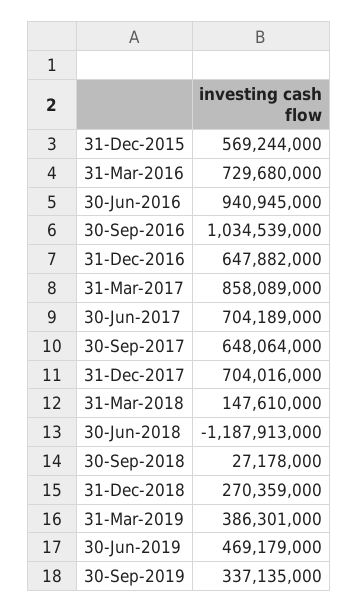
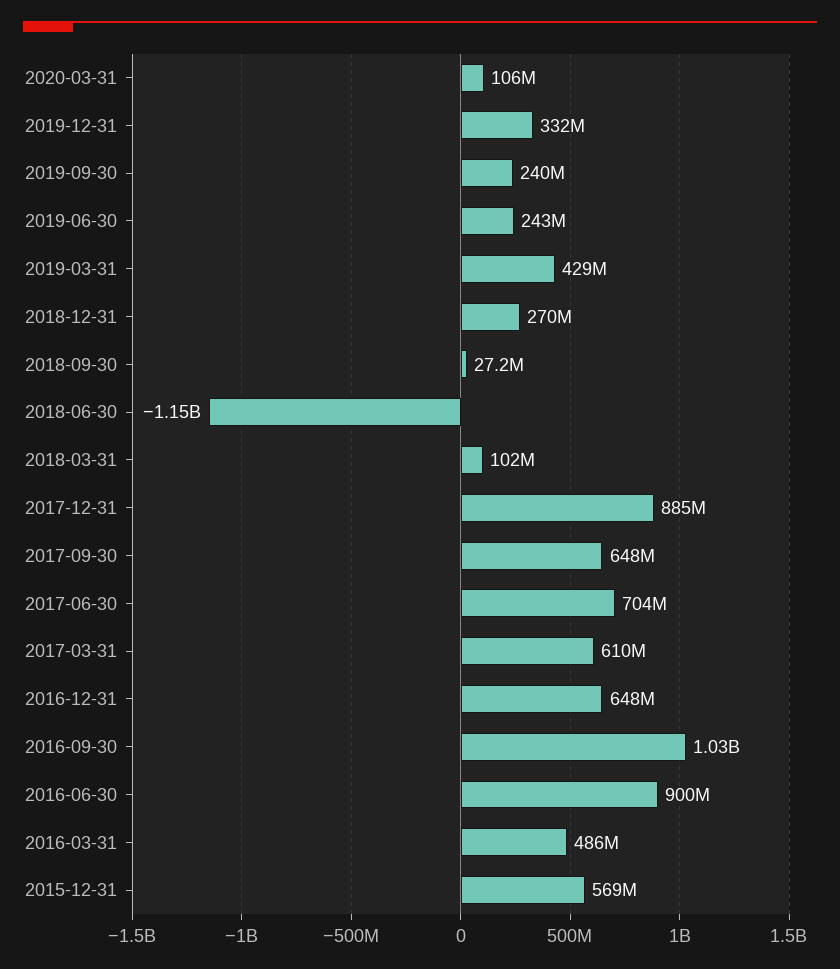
31-Mar-2016: 729680000 -> 486000000
30-Jun-2016: 940945000 -> 900000000
31-Mar-2017: 858089000 -> 610000000
31-Dec-2017: 704016000 -> 885000000
31-Mar-2018: 147610000 -> 102000000
30-Jun-2018: -1187913000 -> -1150000000
31-Mar-2019: 386301000 -> 429000000
30-Jun-2019: 469179000 -> 243000000
30-Sep-2019: 337135000 -> 240000000
2020-03-31: none -> 106000000
2019-12-31: none -> 332000000

